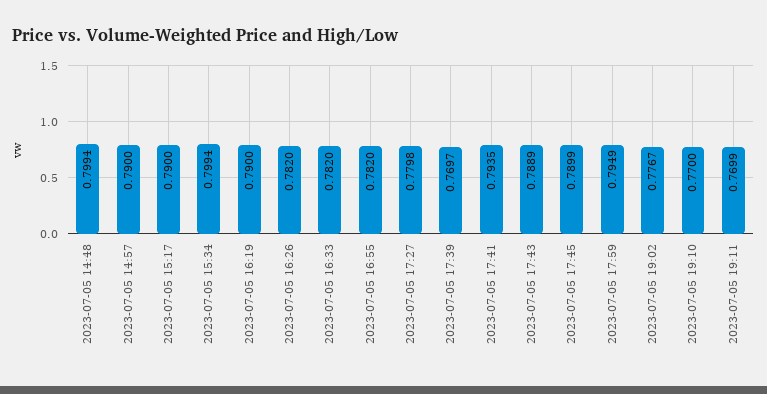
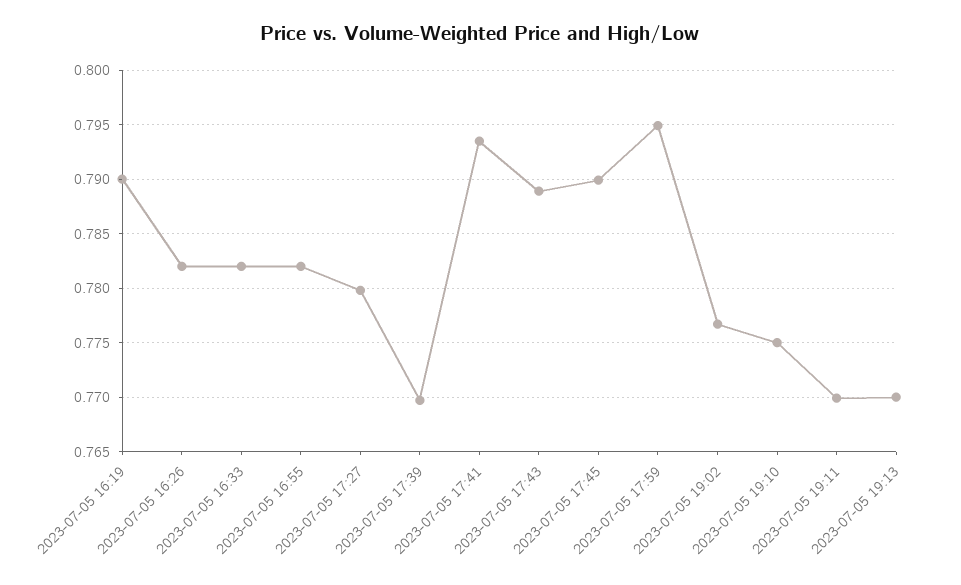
2023-07-05 14:48: 0.7994 -> none
2023-07-05 14:57: 0.79 -> none
2023-07-05 15:17: 0.79 -> none
2023-07-05 15:34: 0.7994 -> none
2023-07-05 19:10: 0.77 -> 0.775
2023-07-05 19:13: none -> 0.77

